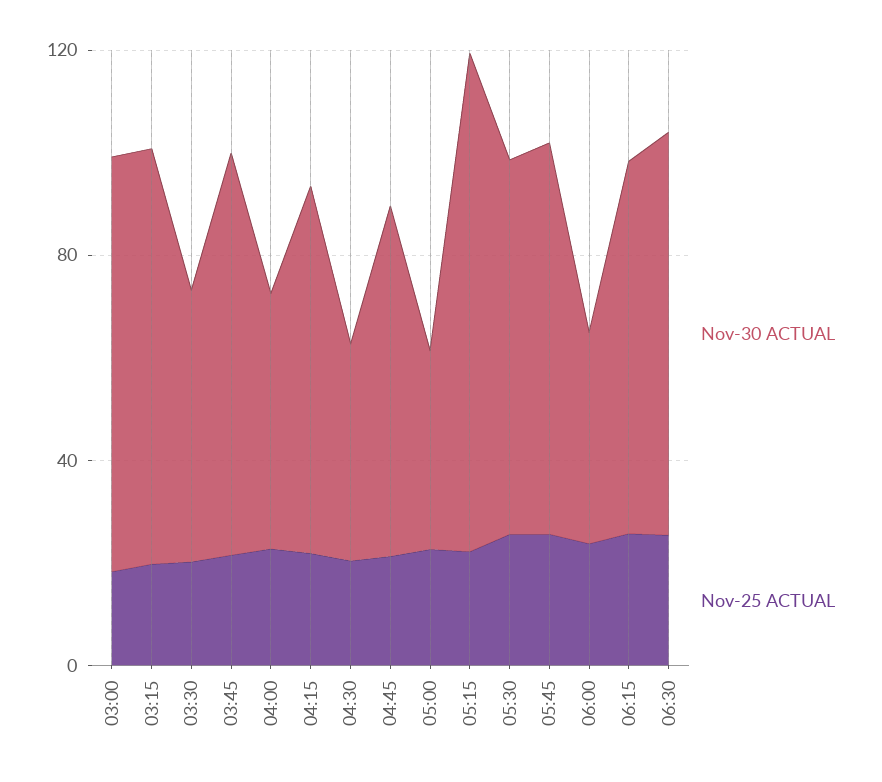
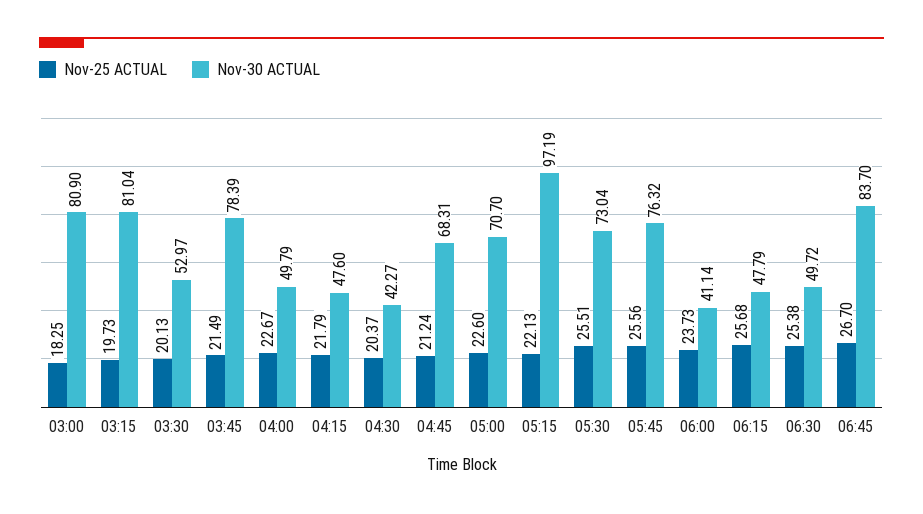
Nov-30 ACTUAL, 04:15: 70 -> 47.6
Nov-30 ACTUAL, 05:00: 40 -> 70.7
Nov-30 ACTUAL, 06:15: 70 -> 47.79
Nov-30 ACTUAL, 06:30: 80 -> 49.72
Nov-25 ACTUAL, 06:45: none -> 26.7
Nov-30 ACTUAL, 06:45: none -> 83.7

